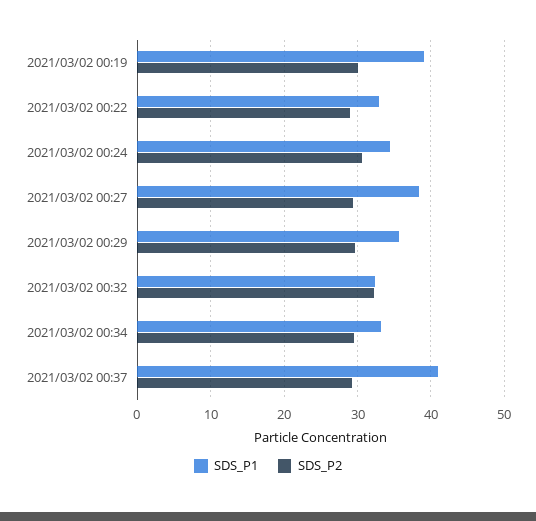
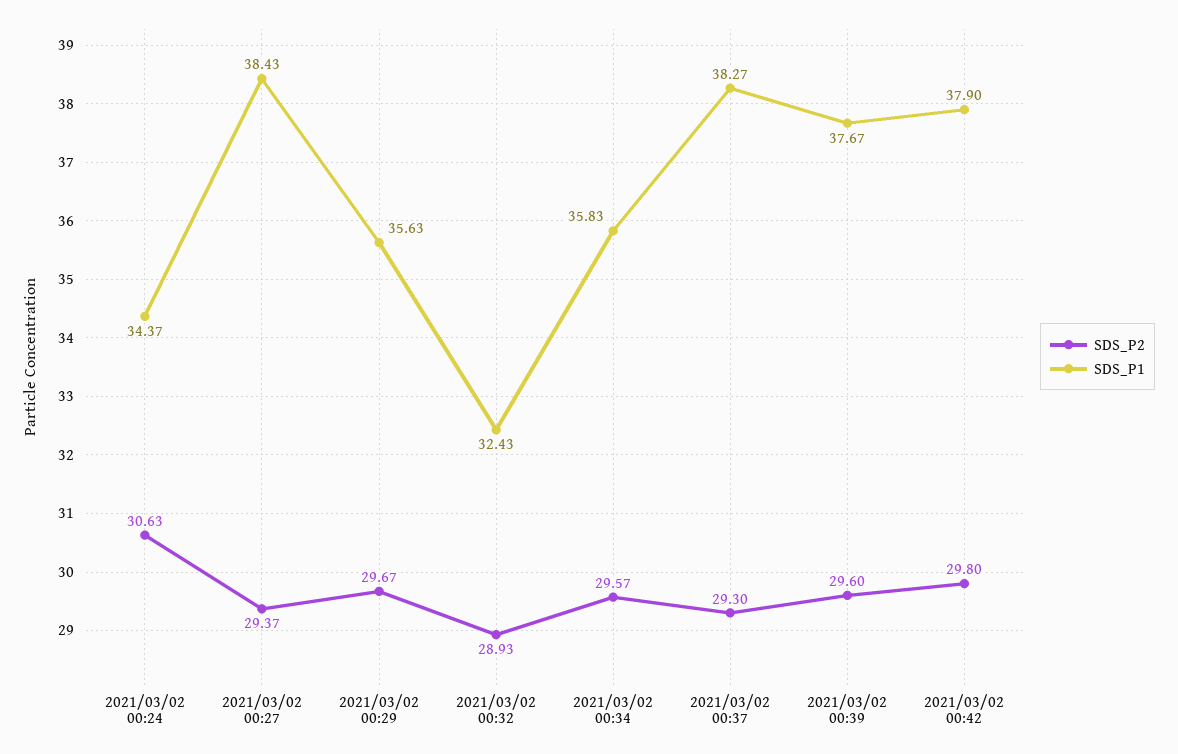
SDS_P1, 2021/03/02 00:19: 39 -> none
SDS_P2, 2021/03/02 00:19: 30 -> none
SDS_P1, 2021/03/02 00:22: 33 -> none
SDS_P2, 2021/03/02 00:22: 29 -> none
SDS_P2, 2021/03/02 00:32: 32 -> 28.93
SDS_P1, 2021/03/02 00:34: 33 -> 35.83
SDS_P1, 2021/03/02 00:37: 41 -> 38.27
SDS_P2, 2021/03/02 00:39: none -> 29.6
SDS_P1, 2021/03/02 00:39: none -> 37.67
SDS_P2, 2021/03/02 00:42: none -> 29.8
SDS_P1, 2021/03/02 00:42: none -> 37.9

